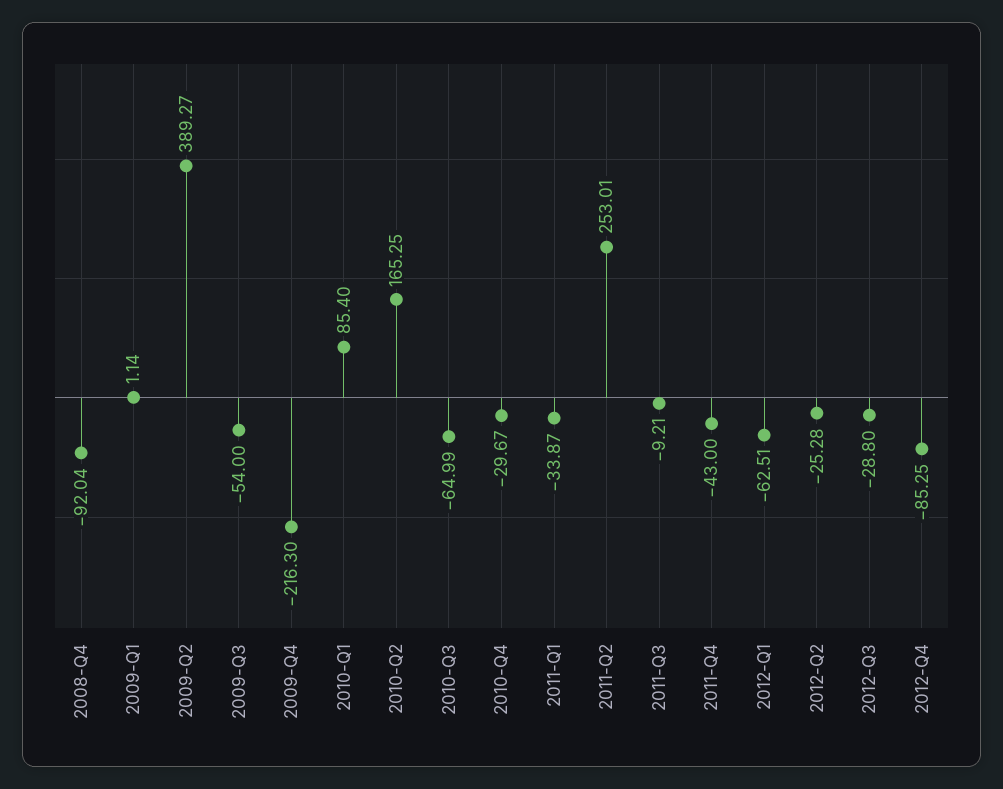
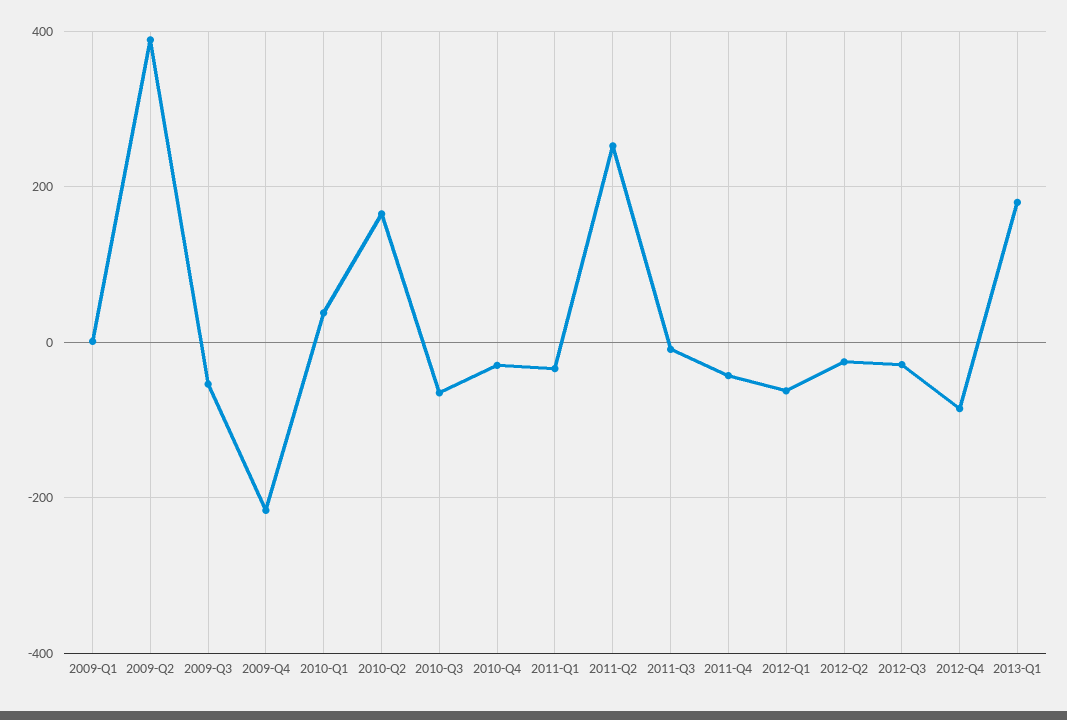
2008-Q4: -92.04 -> none
2010-Q1: 85.4 -> 40
2013-Q1: none -> 180

